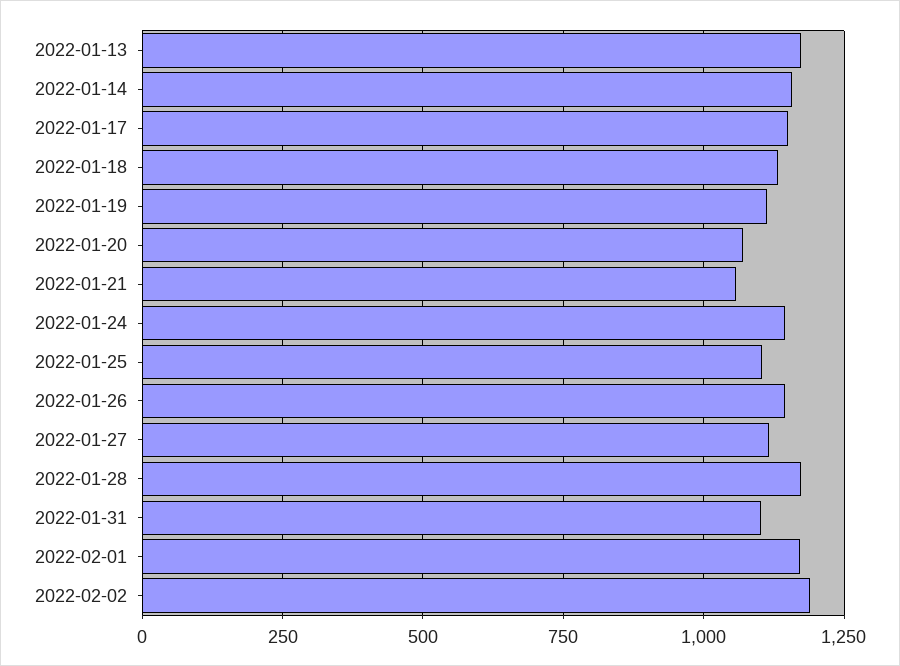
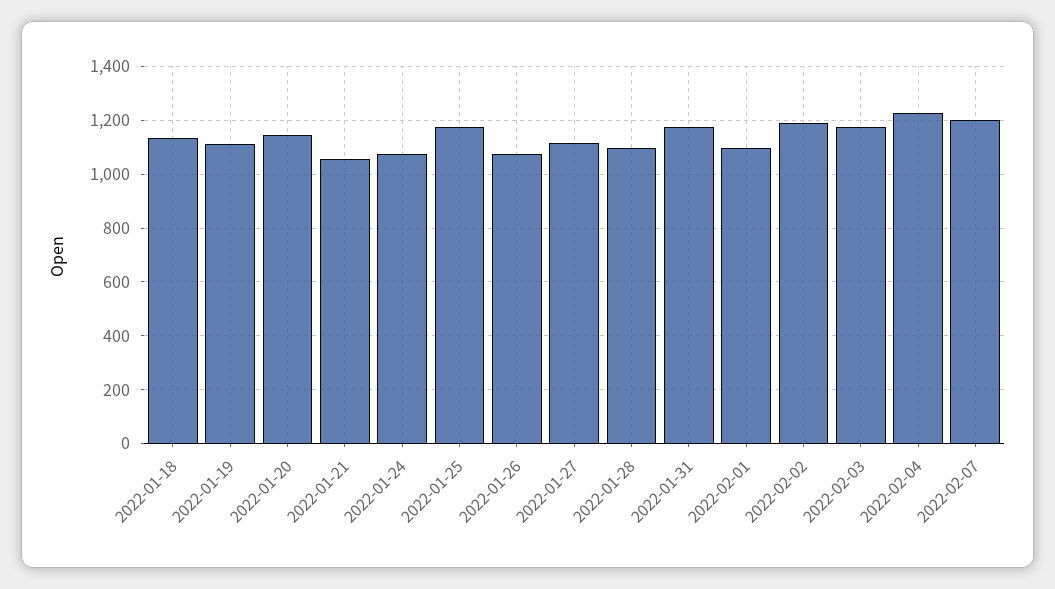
2022-01-13: 1175 -> none
2022-01-14: 1150 -> none
2022-01-17: 1150 -> none
2022-01-20: 1075 -> 1150
2022-01-24: 1150 -> 1075
2022-01-25: 1100 -> 1175
2022-01-26: 1150 -> 1075
2022-01-28: 1175 -> 1100
2022-01-31: 1100 -> 1175
2022-02-01: 1175 -> 1100
2022-02-03: none -> 1175
2022-02-04: none -> 1225
2022-02-07: none -> 1200

